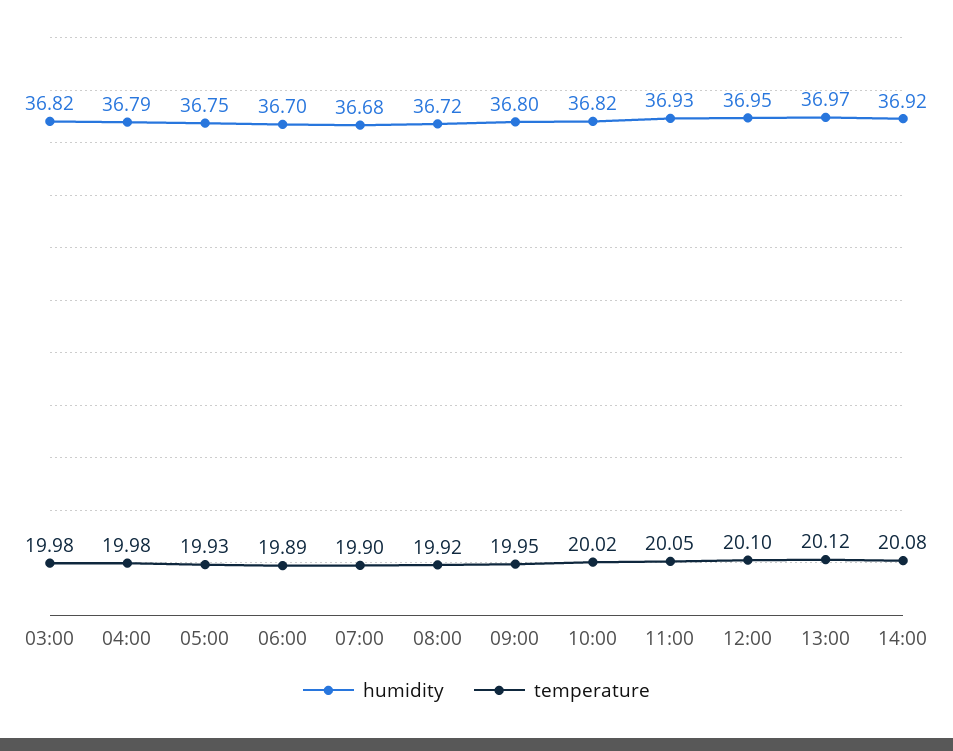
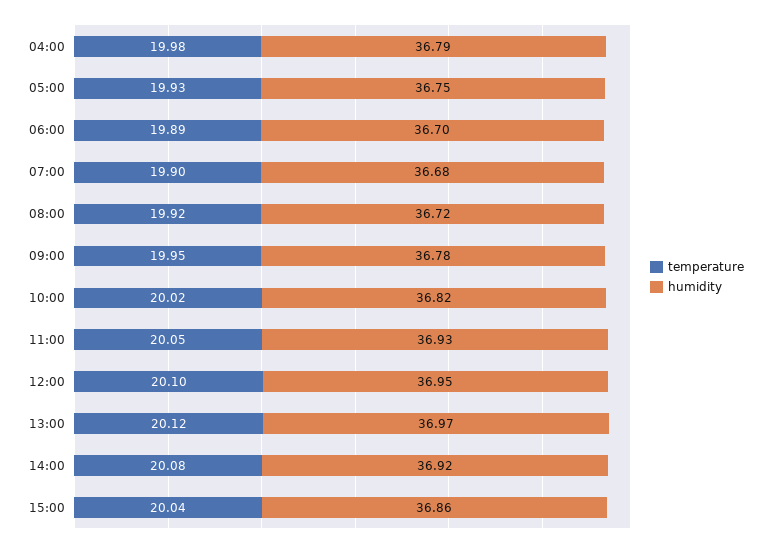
humidity, 03:00: 36.82 -> none
temperature, 03:00: 19.98 -> none
humidity, 09:00: 36.8 -> 36.78
temperature, 15:00: none -> 20.04
humidity, 15:00: none -> 36.86

